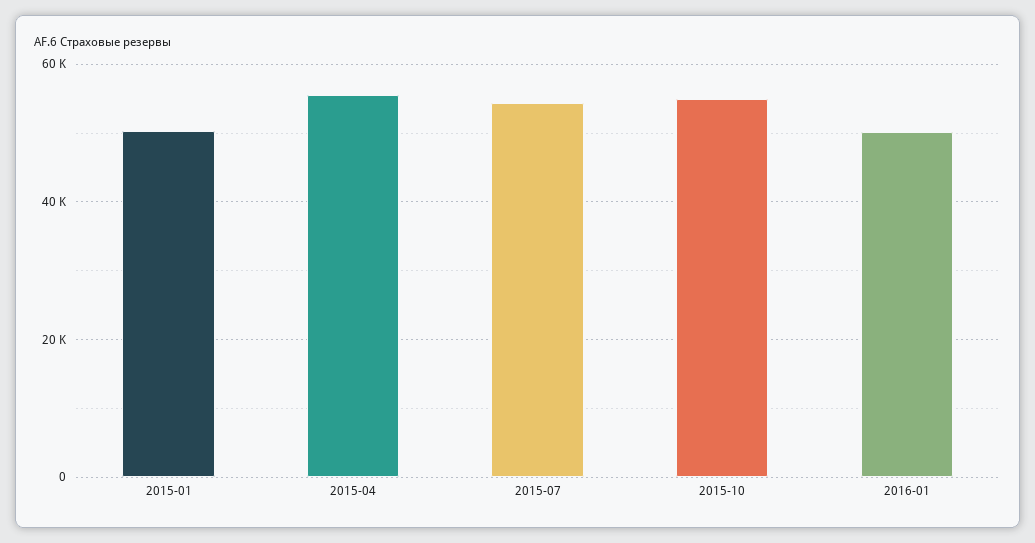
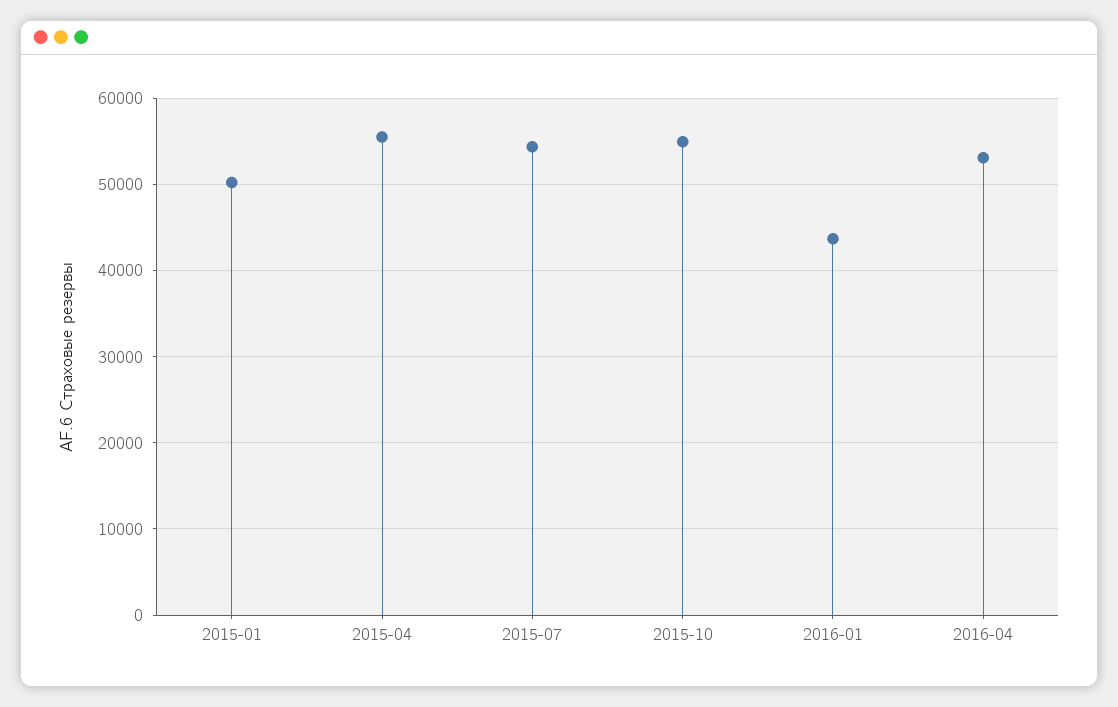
2016-01: 50000 -> 44000
2016-04: none -> 53000

